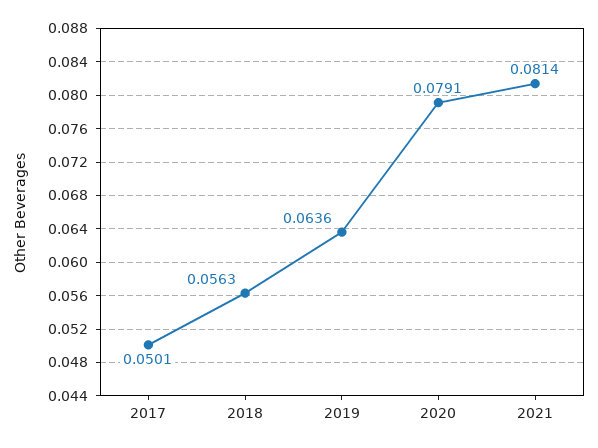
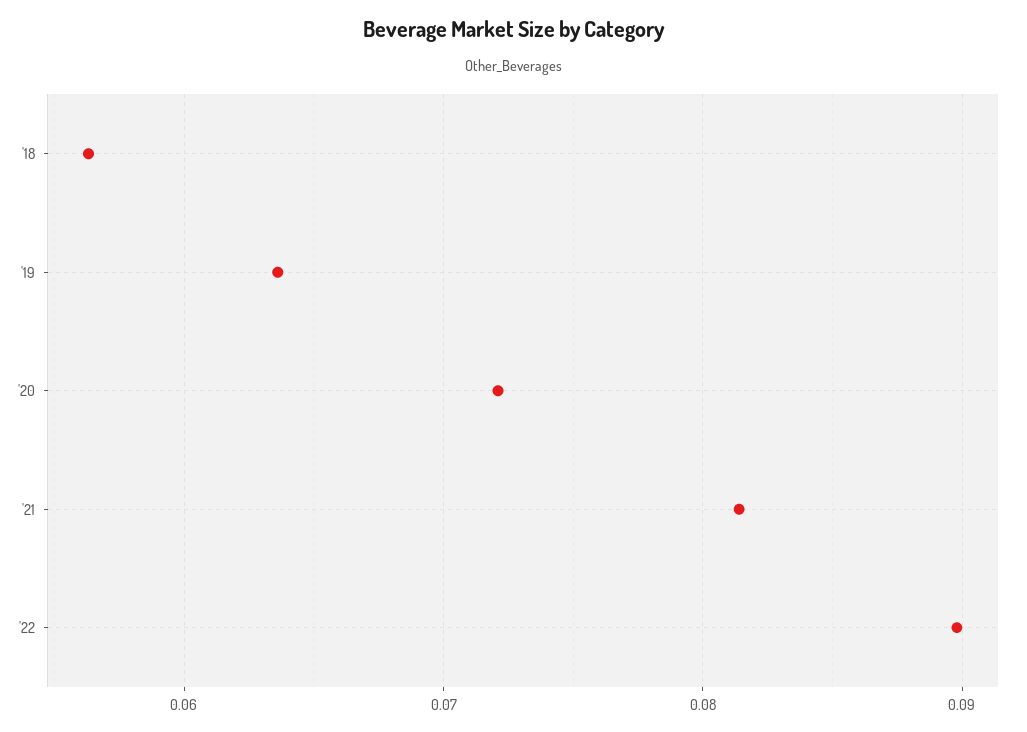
2017: 0.0501 -> none
2020: 0.0791 -> 0.072
'22: none -> 0.09

